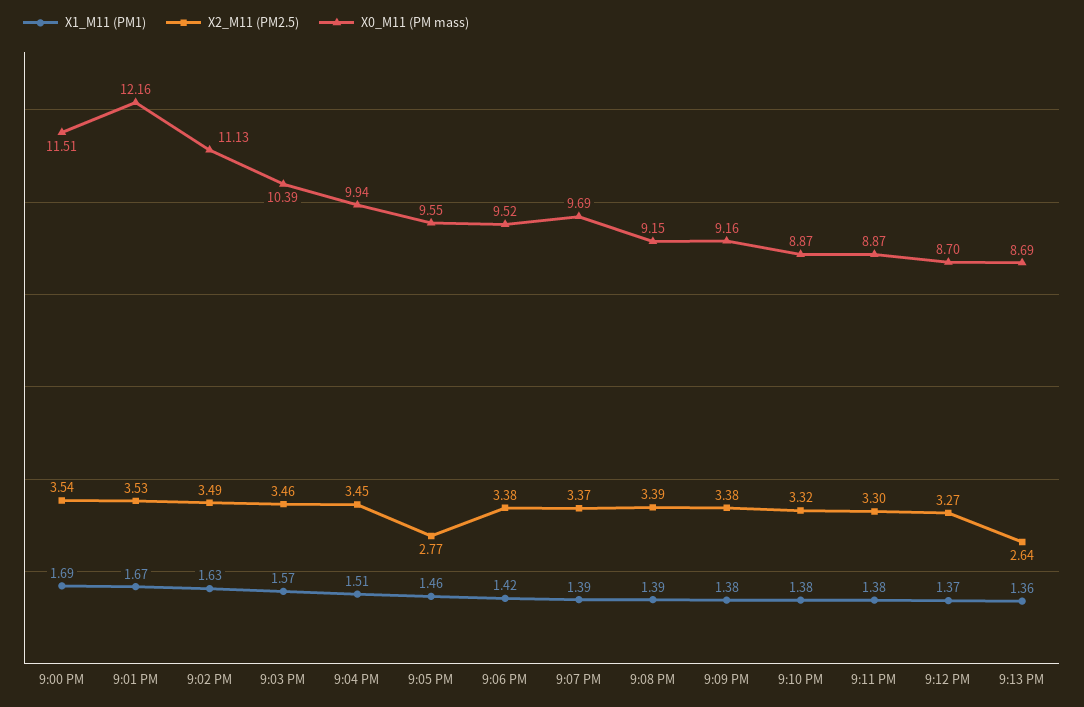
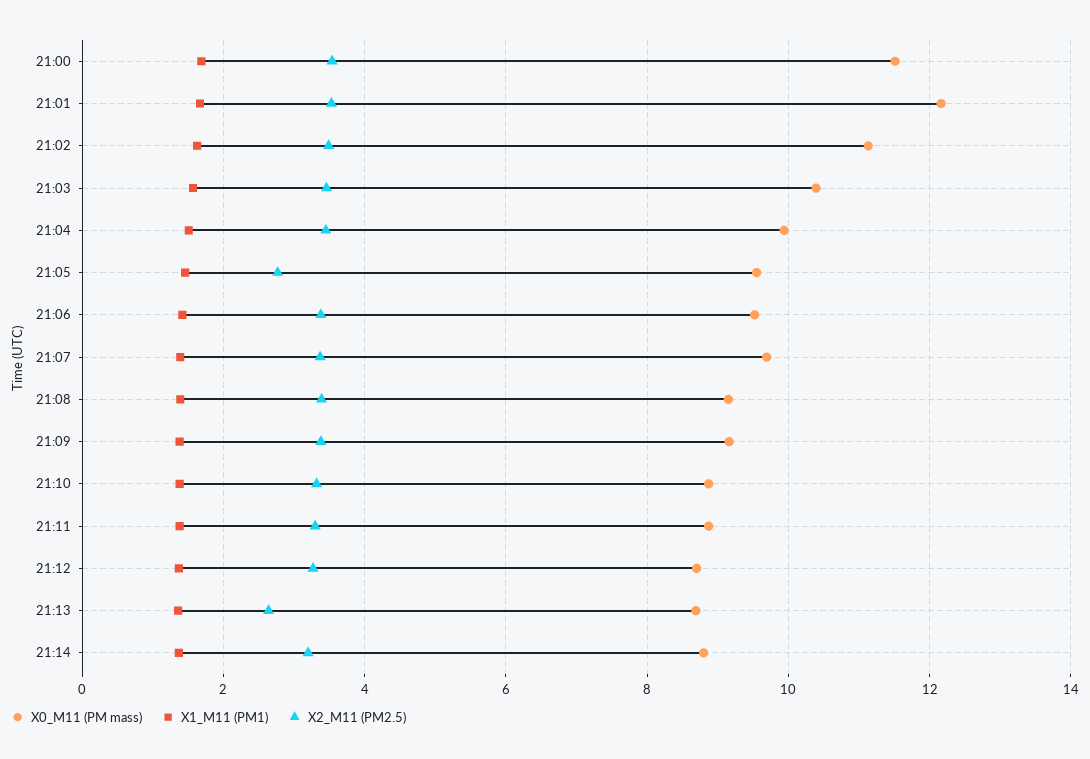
X0_M11 (PM mass), 21:14: none -> 8.8
X1_M11 (PM1), 21:14: none -> 1.4
X2_M11 (PM2.5), 21:14: none -> 3.2

